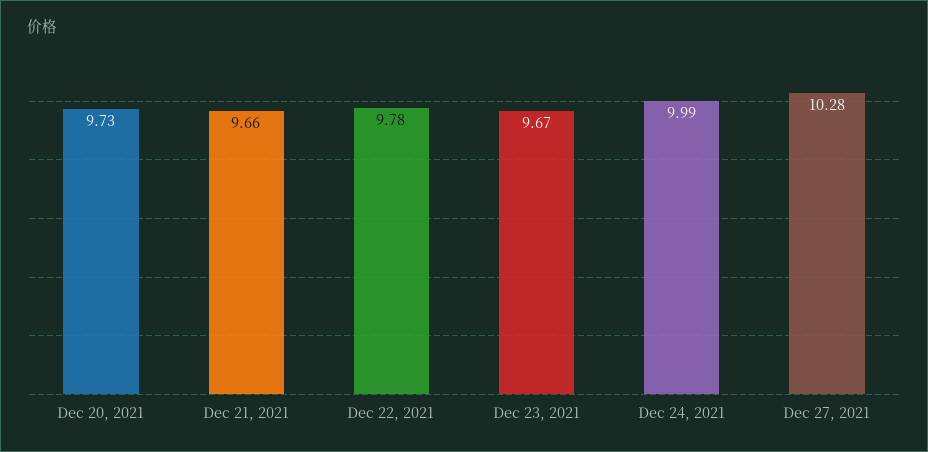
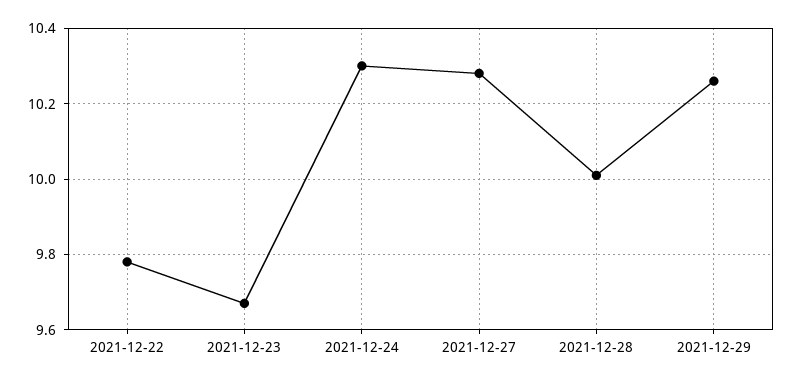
Dec 20, 2021: 9.73 -> none
Dec 21, 2021: 9.66 -> none
Dec 24, 2021: 9.99 -> 10.3
2021-12-28: none -> 10
2021-12-29: none -> 10.25

